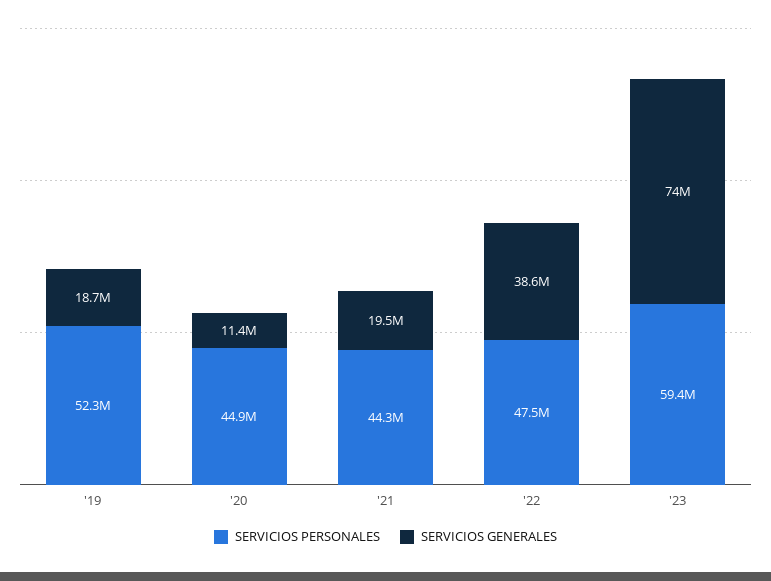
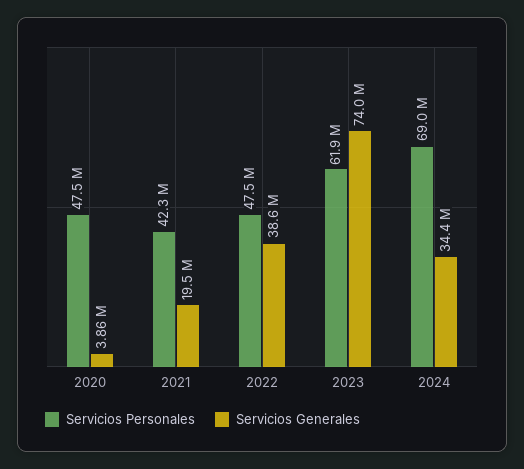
SERVICIOS PERSONALES, '19: 52300000 -> none
SERVICIOS GENERALES, '19: 18700000 -> none
SERVICIOS PERSONALES, '20: 44900000 -> 47500000
SERVICIOS GENERALES, '20: 11400000 -> 3860000
SERVICIOS PERSONALES, '21: 44300000 -> 42300000
SERVICIOS PERSONALES, '23: 59400000 -> 61900000
SERVICIOS PERSONALES, 2024: none -> 69000000
SERVICIOS GENERALES, 2024: none -> 34400000

